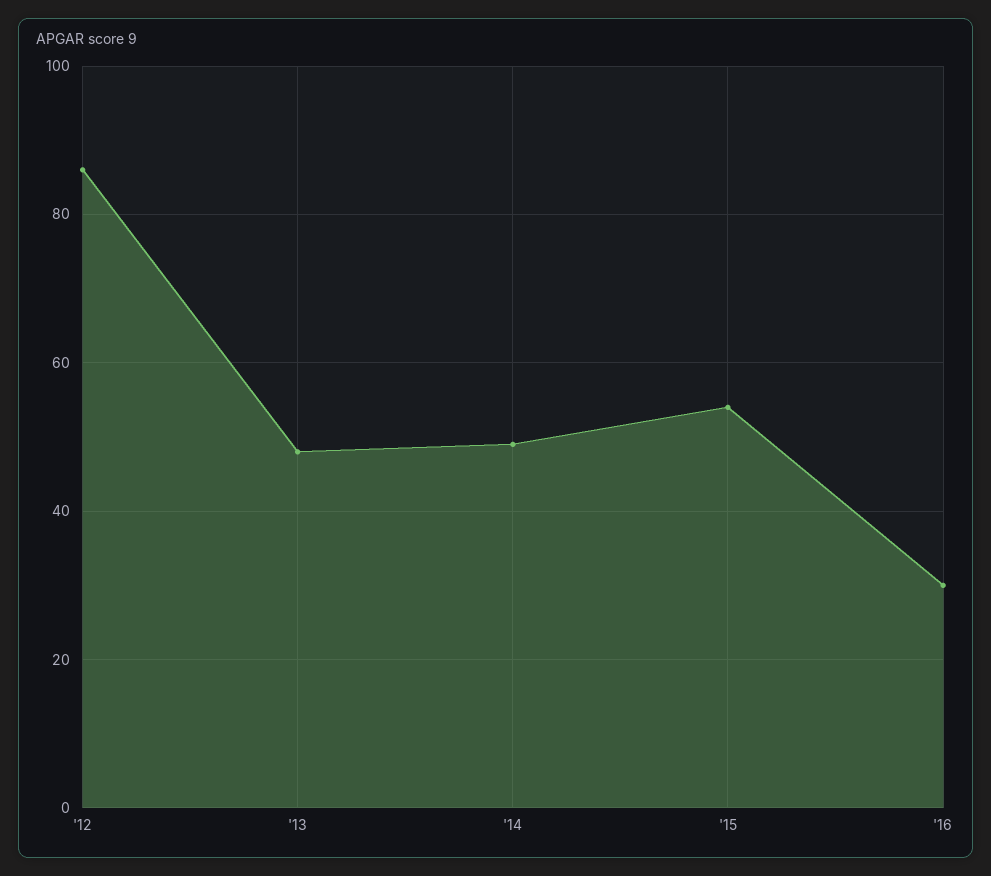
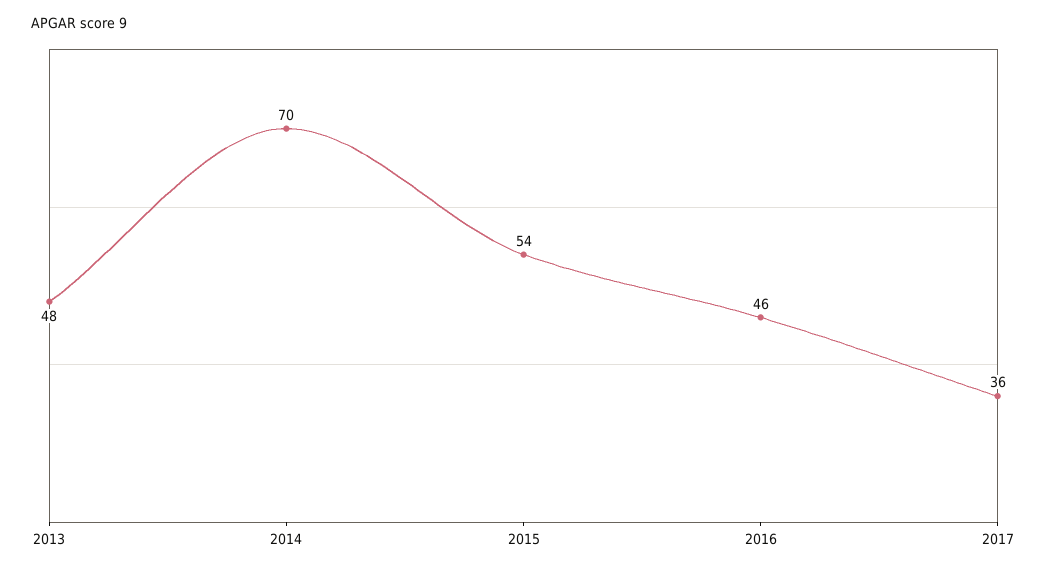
'12: 85 -> none
'14: 50 -> 70
'16: 30 -> 46
2017: none -> 36

